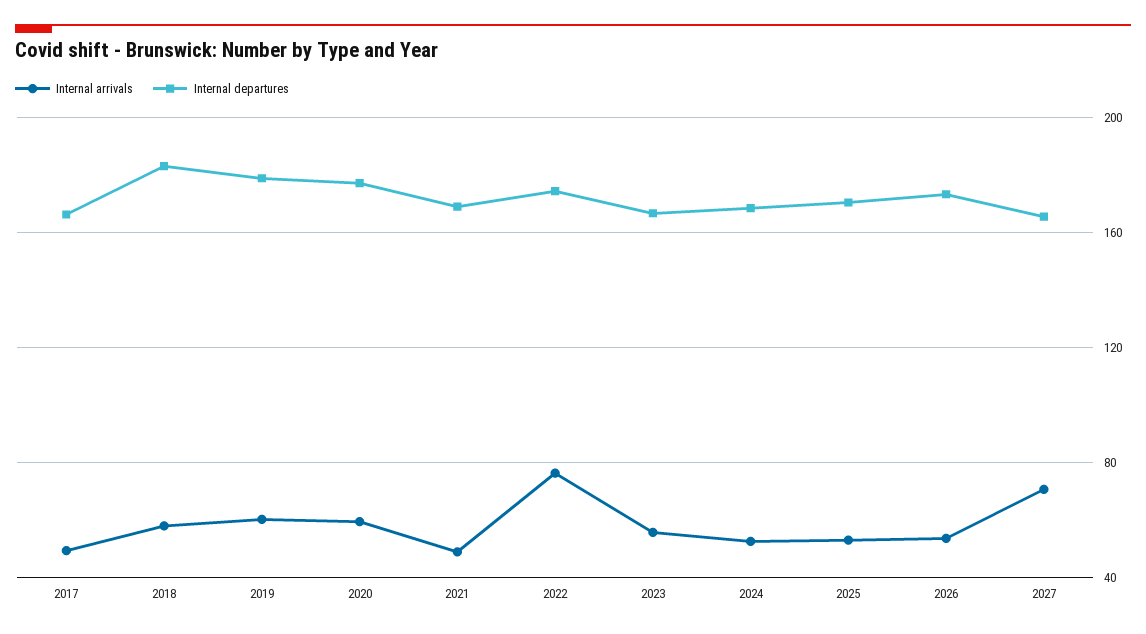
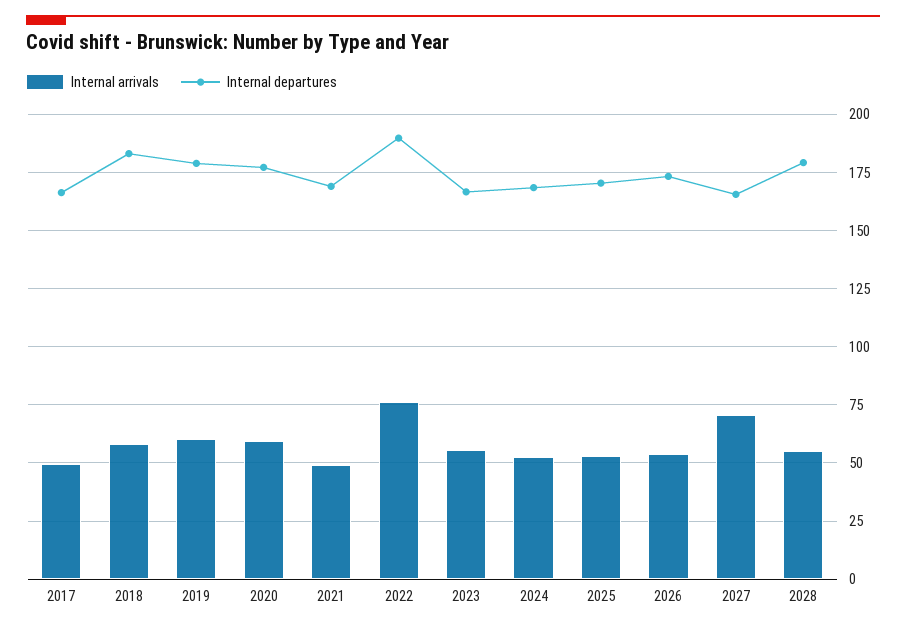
Internal departures, 2022: 175 -> 190
Internal arrivals, 2028: none -> 55
Internal departures, 2028: none -> 180

